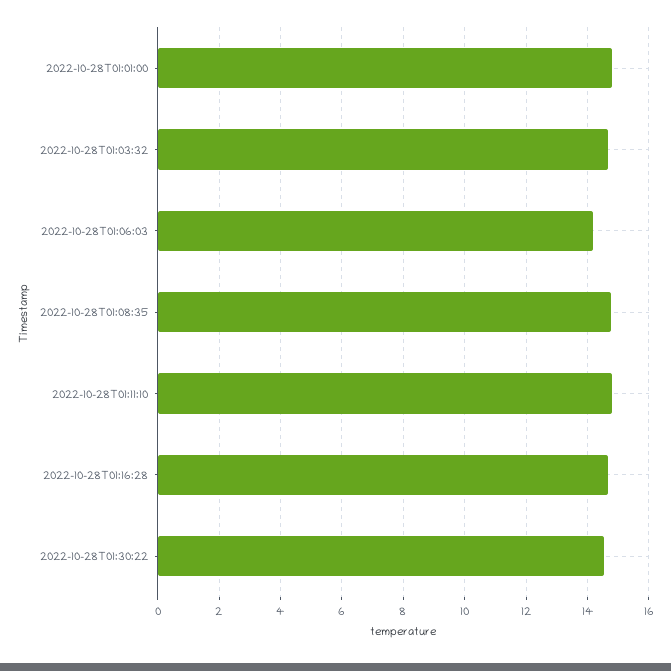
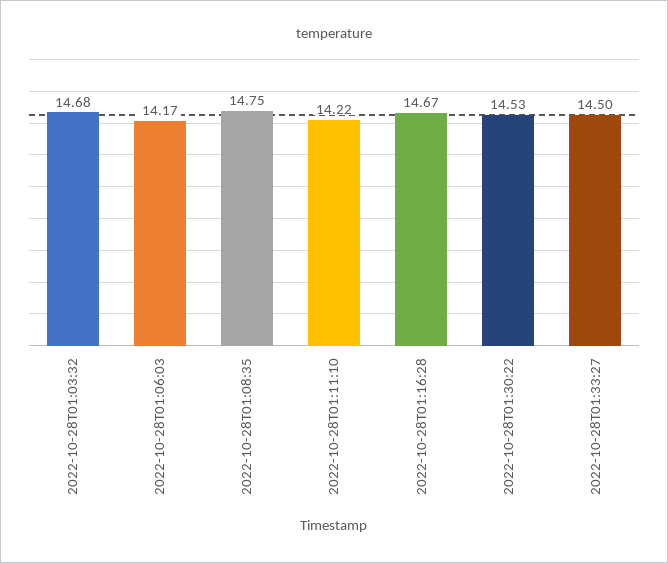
2022-10-28T01:01:00: 14.8 -> none
2022-10-28T01:11:10: 14.8 -> 14.22
2022-10-28T01:33:27: none -> 14.5

